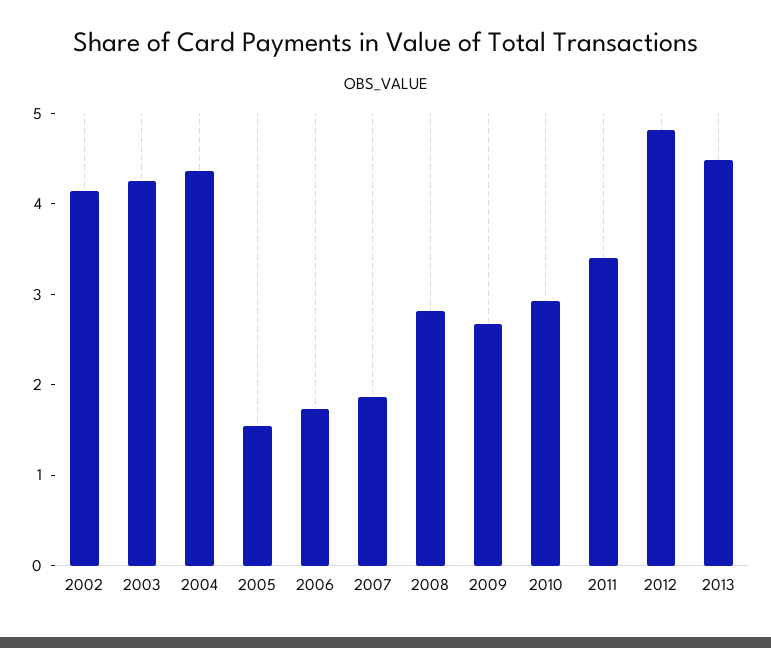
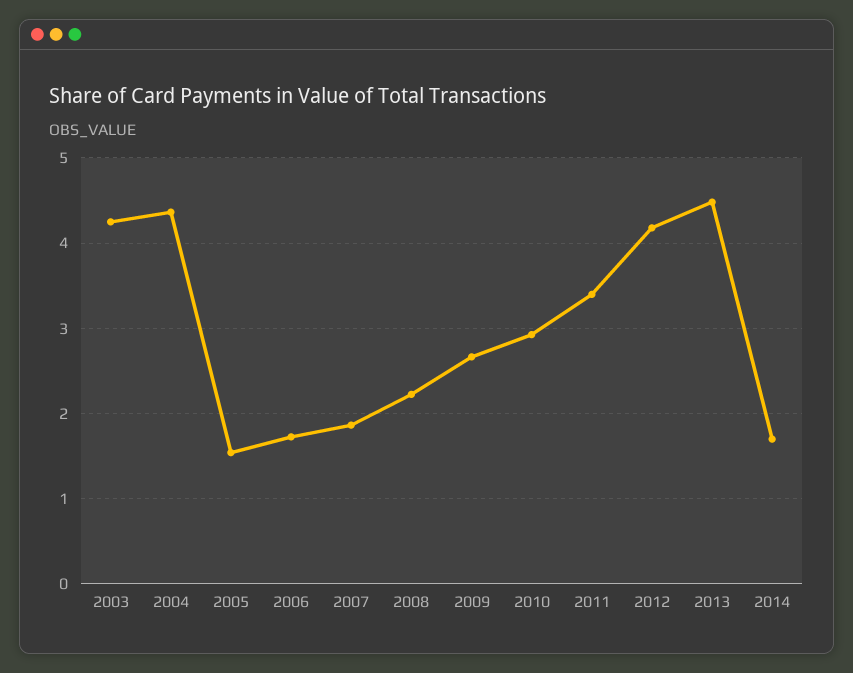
2002: 4.2 -> none
2008: 2.8 -> 2.2
2012: 4.8 -> 4.2
2014: none -> 1.7

